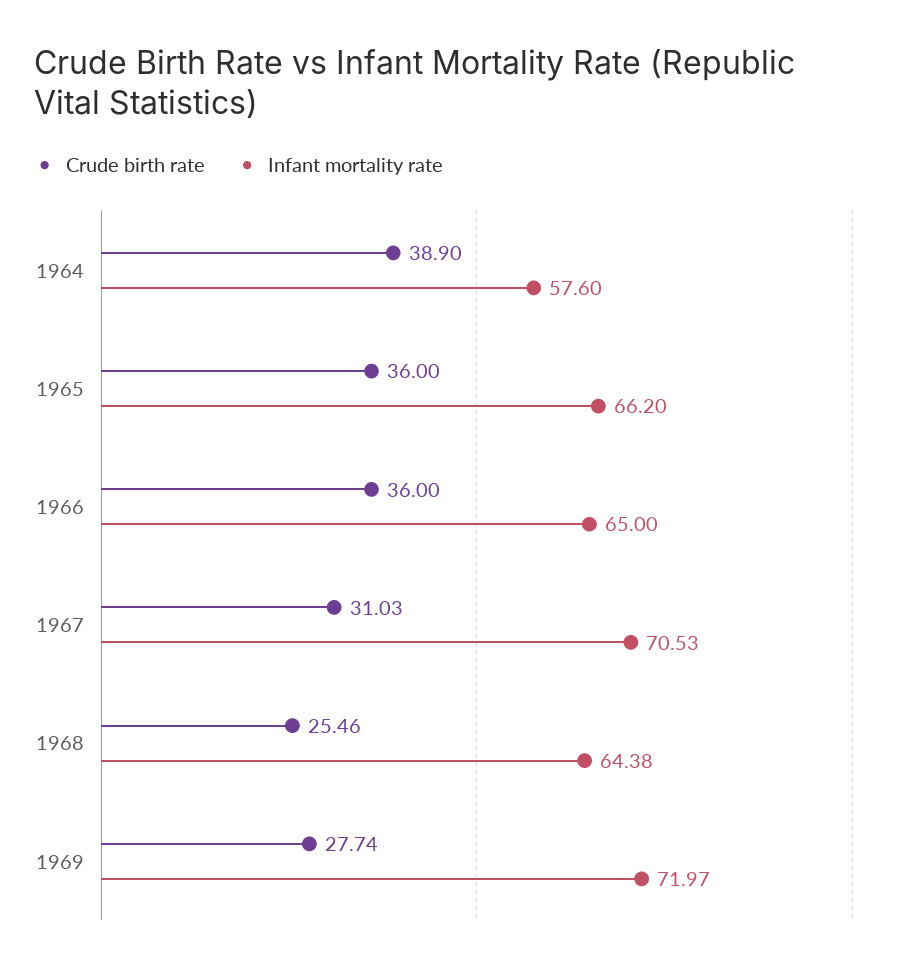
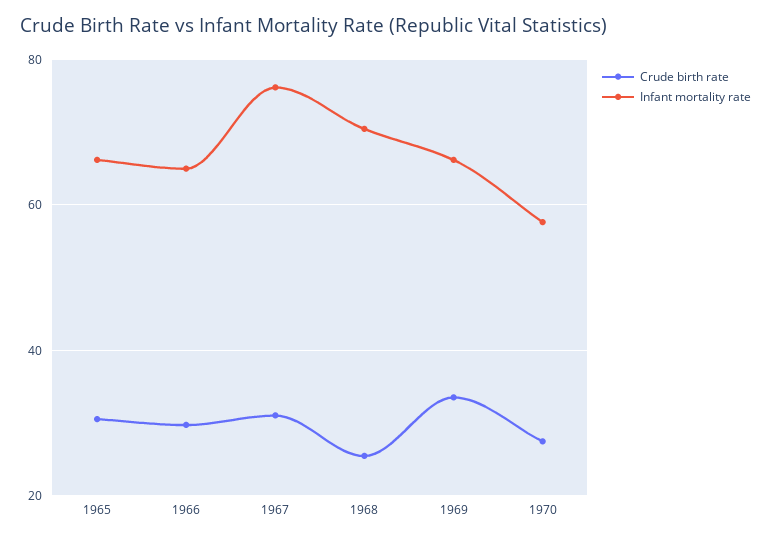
Crude birth rate, 1964: 38.9 -> none
Infant mortality rate, 1964: 57.6 -> none
Crude birth rate, 1965: 36 -> 30
Crude birth rate, 1966: 36 -> 30
Infant mortality rate, 1967: 70.53 -> 76
Infant mortality rate, 1968: 64.38 -> 70
Crude birth rate, 1969: 27.74 -> 34
Infant mortality rate, 1969: 71.97 -> 66
Crude birth rate, 1970: none -> 28
Infant mortality rate, 1970: none -> 58

